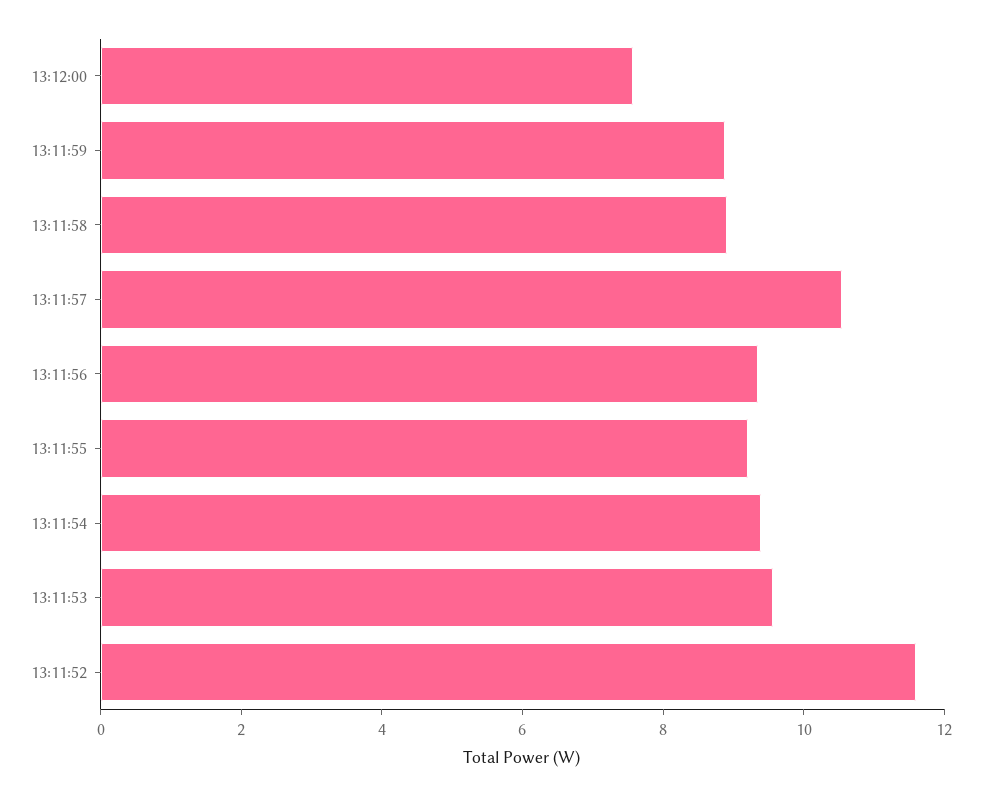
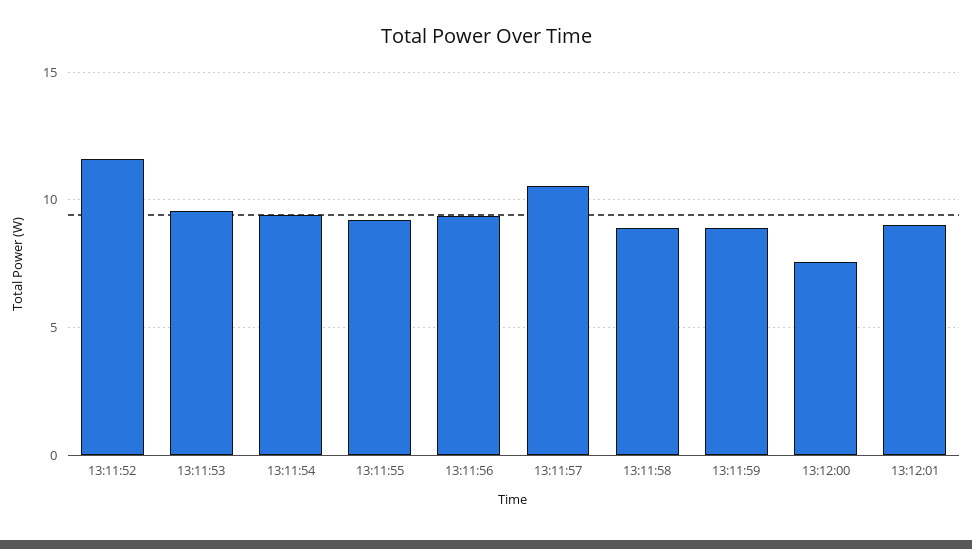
13:12:01: none -> 9

